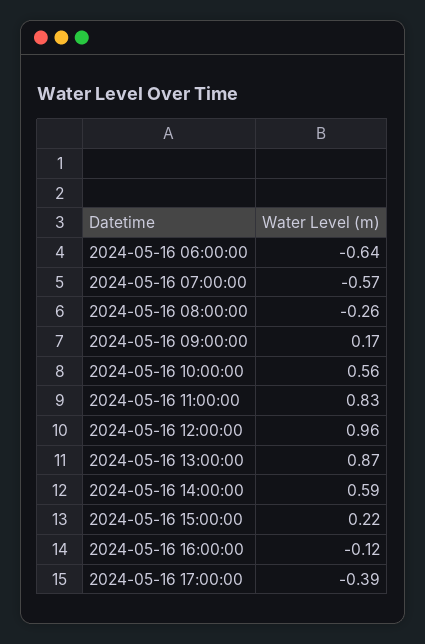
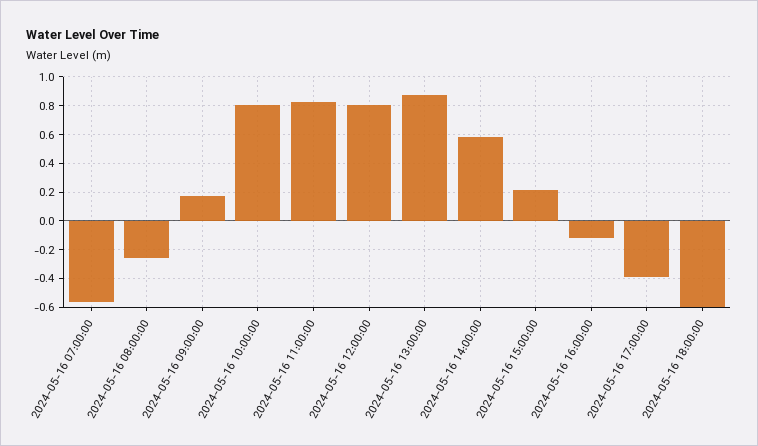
2024-05-16 06:00:00: -0.64 -> none
2024-05-16 10:00:00: 0.56 -> 0.8
2024-05-16 12:00:00: 0.96 -> 0.8
2024-05-16 18:00:00: none -> -0.6

